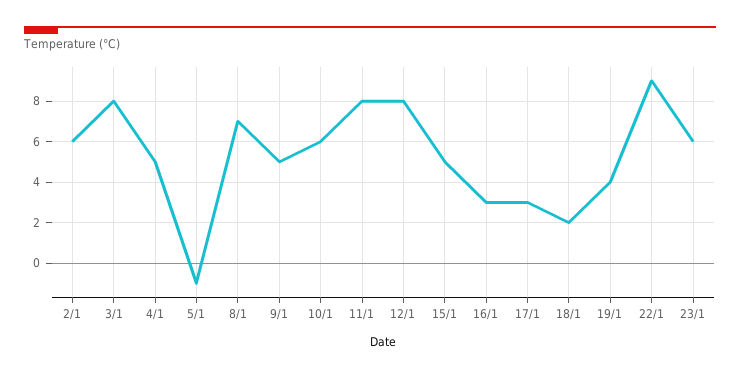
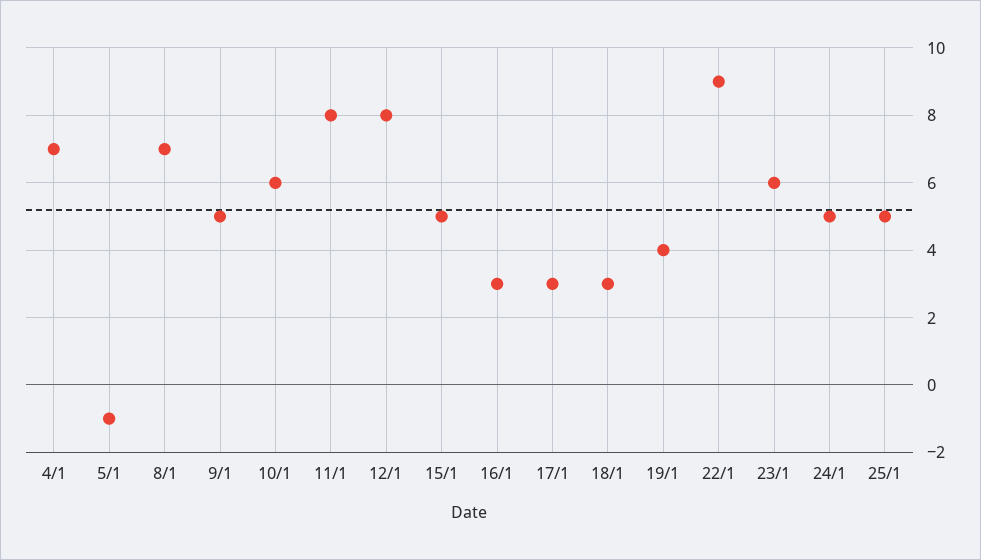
2/1: 6 -> none
3/1: 8 -> none
4/1: 5 -> 7
18/1: 2 -> 3
24/1: none -> 5
25/1: none -> 5

